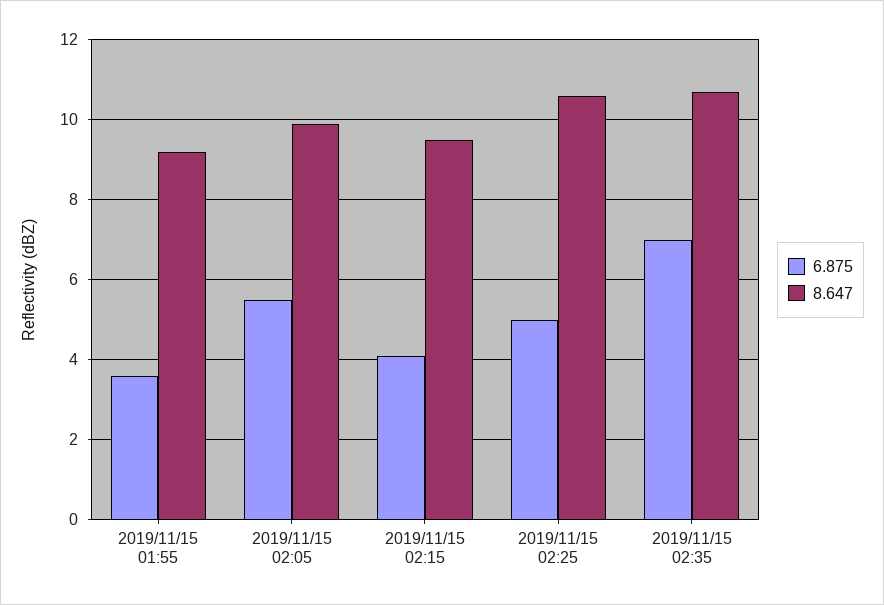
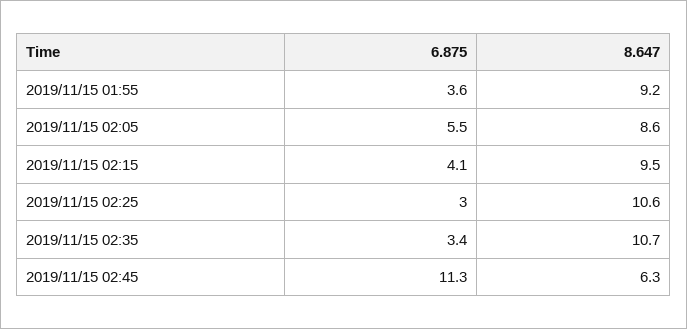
8.647, 2019/11/15 02:05: 10 -> 8.6
6.875, 2019/11/15 02:25: 5 -> 3
6.875, 2019/11/15 02:35: 7 -> 3.4
6.875, 2019/11/15 02:45: none -> 11.3
8.647, 2019/11/15 02:45: none -> 6.3

